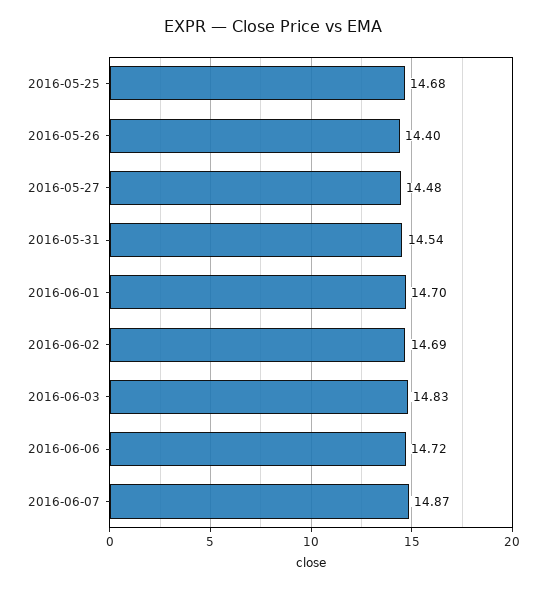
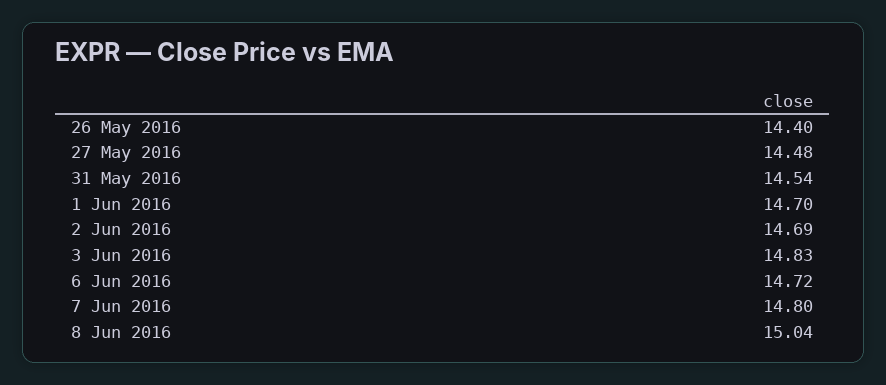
2016-05-25: 14.68 -> none
2016-06-07: 14.87 -> 14.8
8 Jun 2016: none -> 15.04

